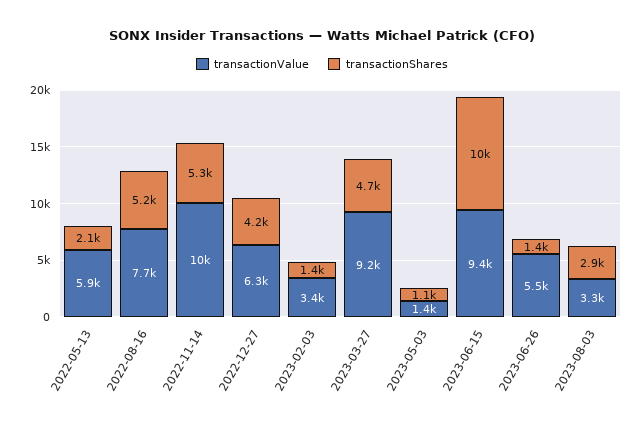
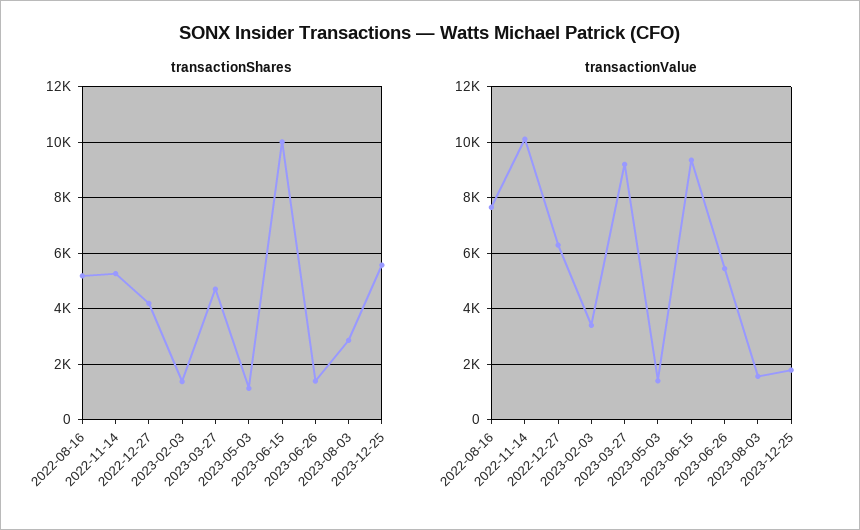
transactionValue, 2022-05-13: 5900 -> none
transactionShares, 2022-05-13: 2100 -> none
transactionValue, 2023-08-03: 3300 -> 1500
transactionShares, 2023-12-25: none -> 5500
transactionValue, 2023-12-25: none -> 1750

